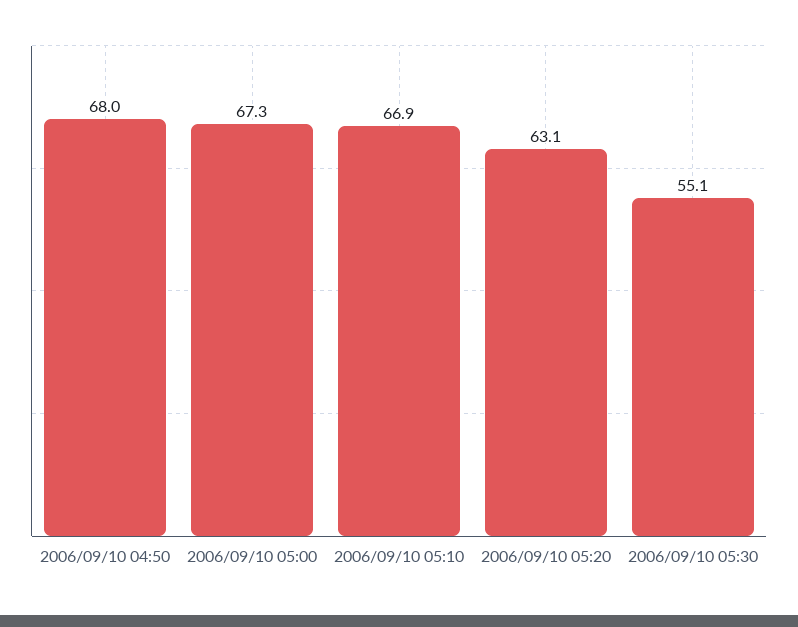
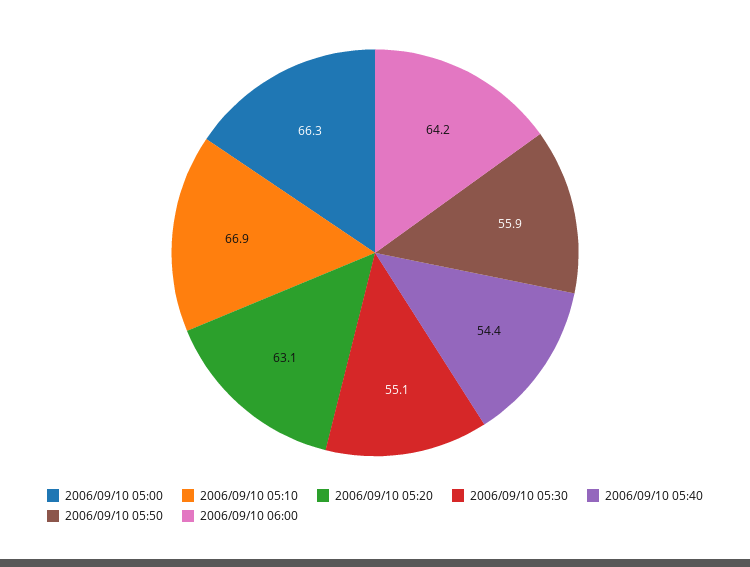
2006/09/10 04:50: 68 -> none
2006/09/10 05:00: 67.3 -> 66.3
2006/09/10 05:40: none -> 54.4
2006/09/10 05:50: none -> 55.9
2006/09/10 06:00: none -> 64.2

